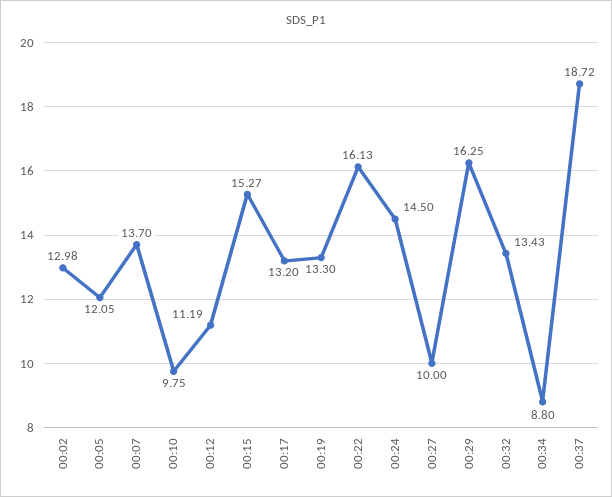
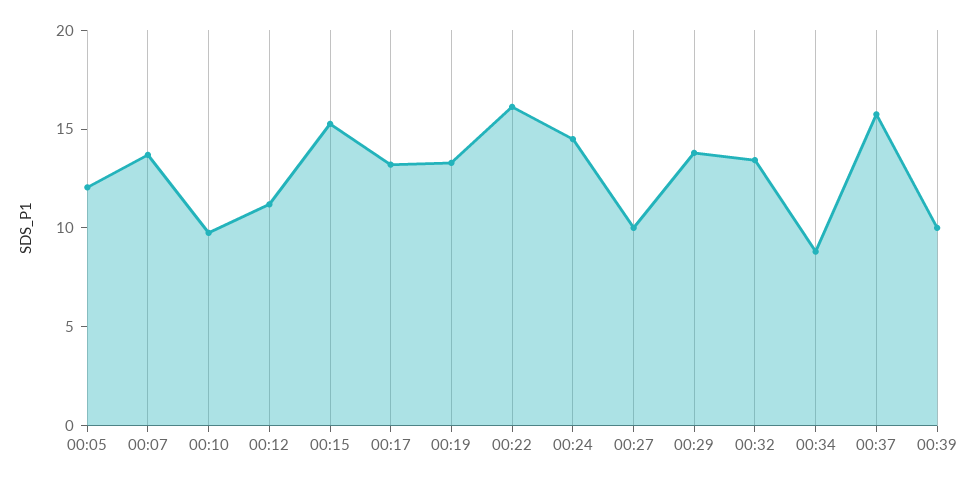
00:02: 12.98 -> none
00:29: 16.25 -> 14
00:37: 18.72 -> 16
00:39: none -> 10

